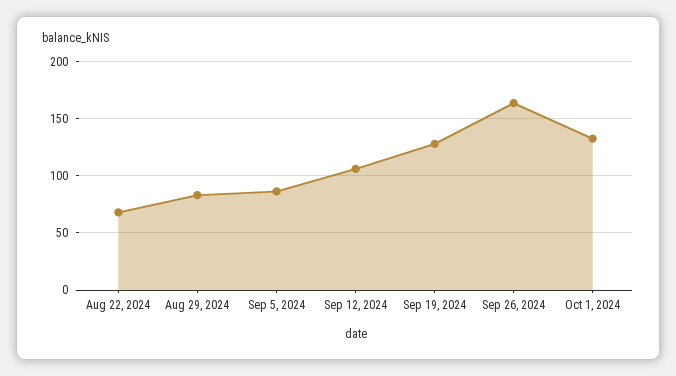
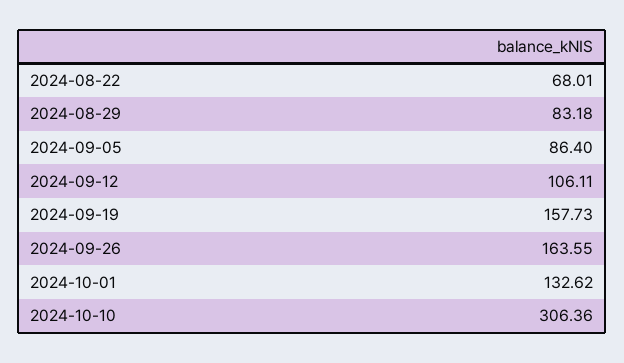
Sep 19, 2024: 130 -> 157.73
2024-10-10: none -> 306.36

